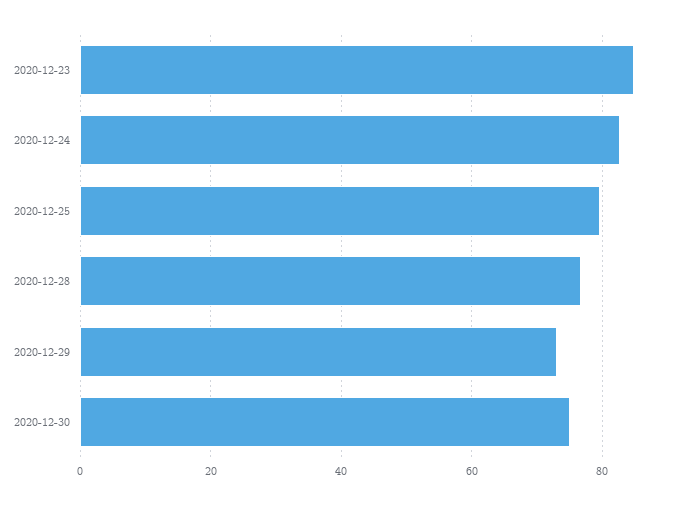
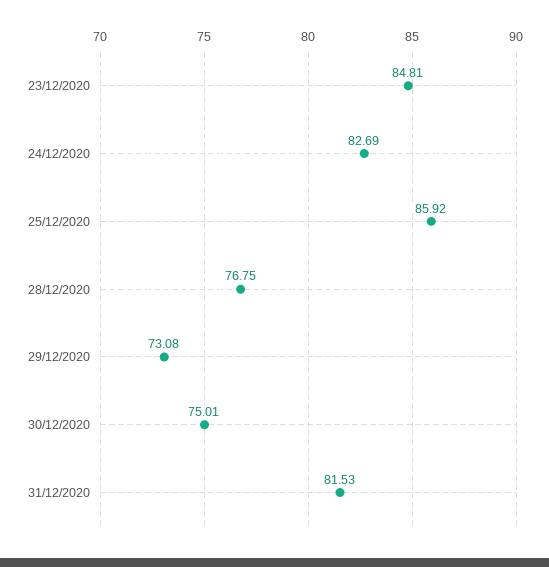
2020-12-25: 80 -> 85.92
31/12/2020: none -> 81.53

